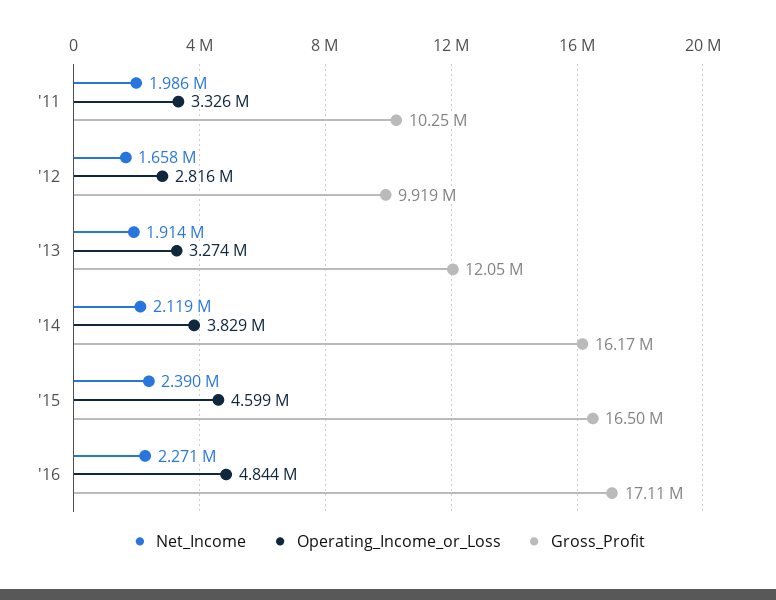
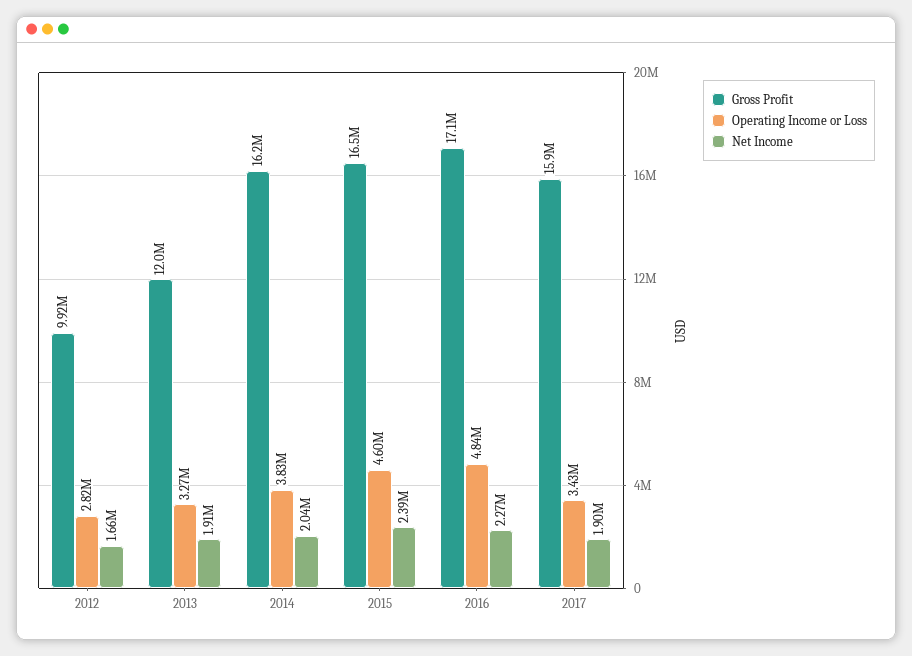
Net_Income, '11: 1986000 -> none
Operating_Income_or_Loss, '11: 3326000 -> none
Gross_Profit, '11: 10250000 -> none
Net_Income, '14: 2119000 -> 2040000
Gross_Profit, 2017: none -> 15900000
Operating_Income_or_Loss, 2017: none -> 3430000
Net_Income, 2017: none -> 1900000

